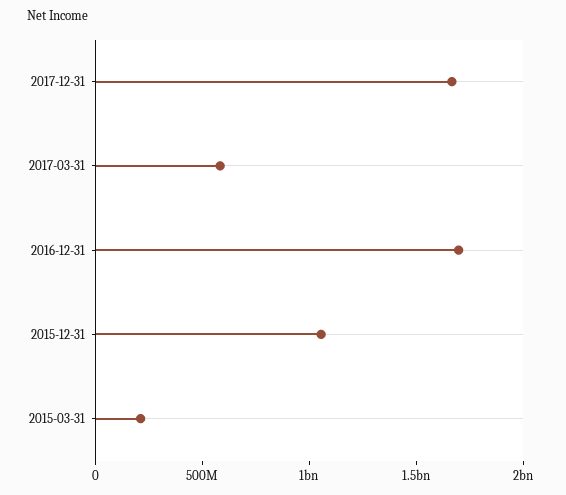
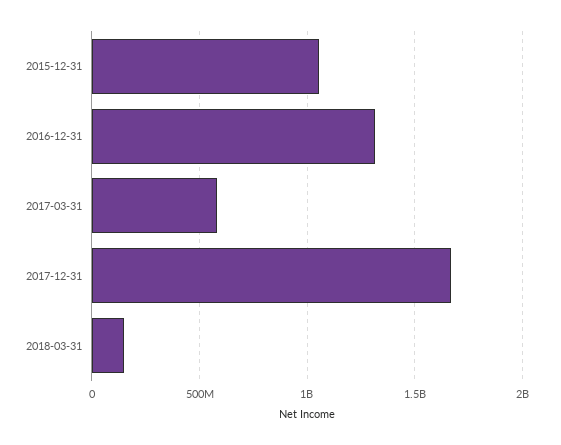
2016-12-31: 1700000000 -> 1300000000
2015-03-31: 200000000 -> none
2018-03-31: none -> 150000000

